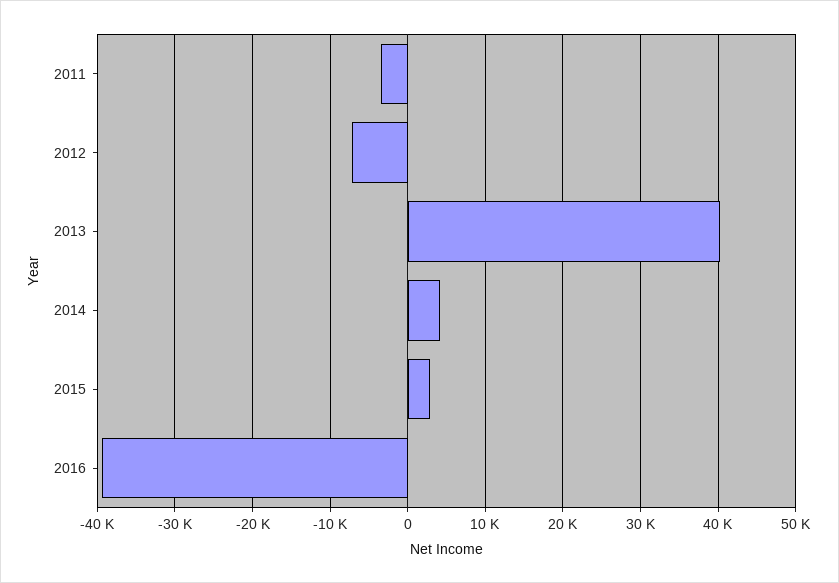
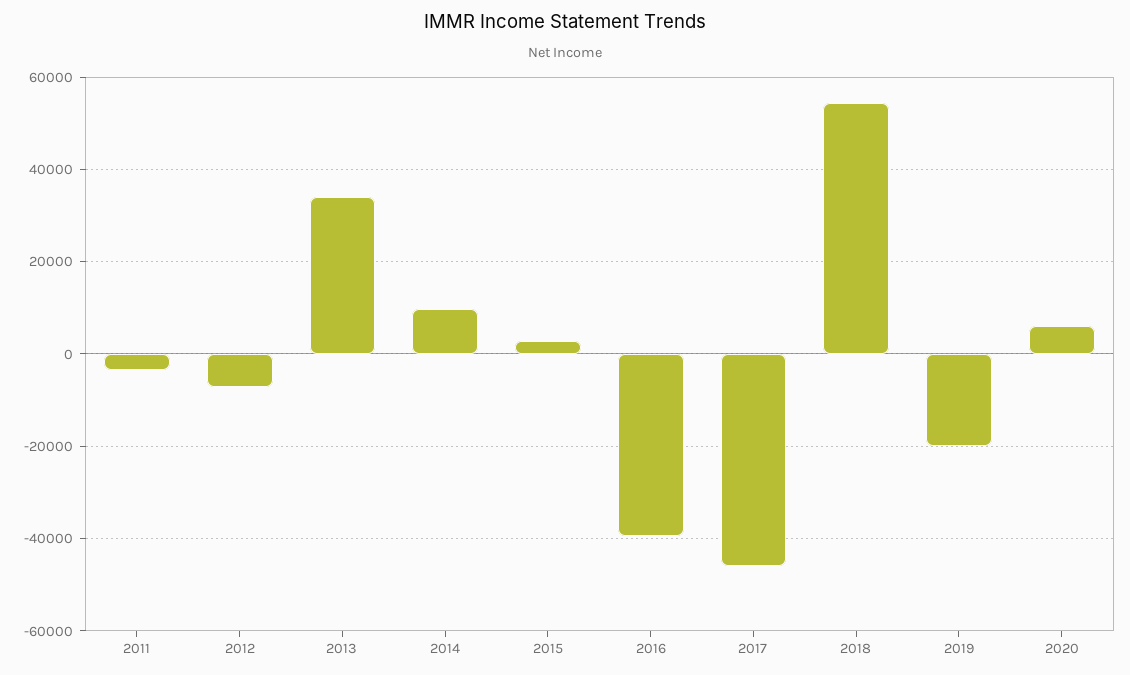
2013: 40000 -> 34000
2014: 4000 -> 10000
2017: none -> -46000
2018: none -> 54000
2019: none -> -20000
2020: none -> 6000

